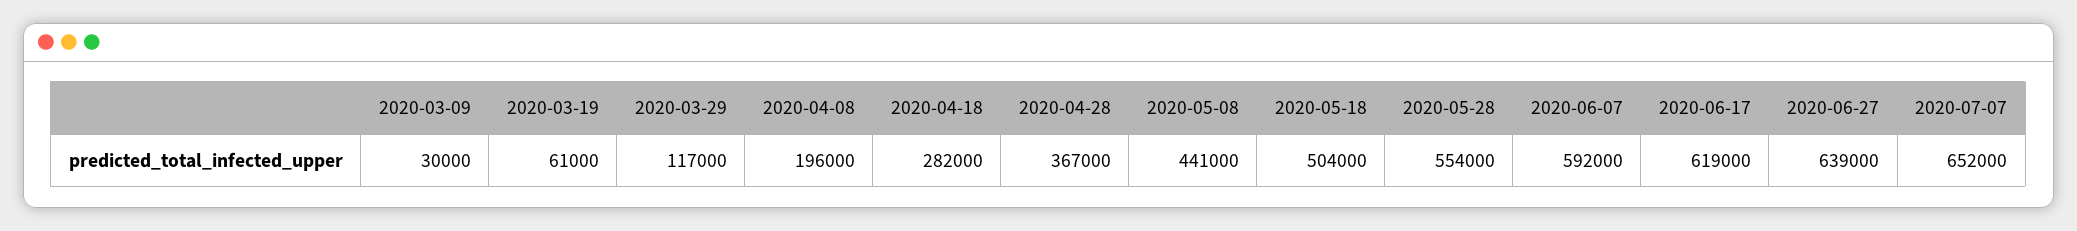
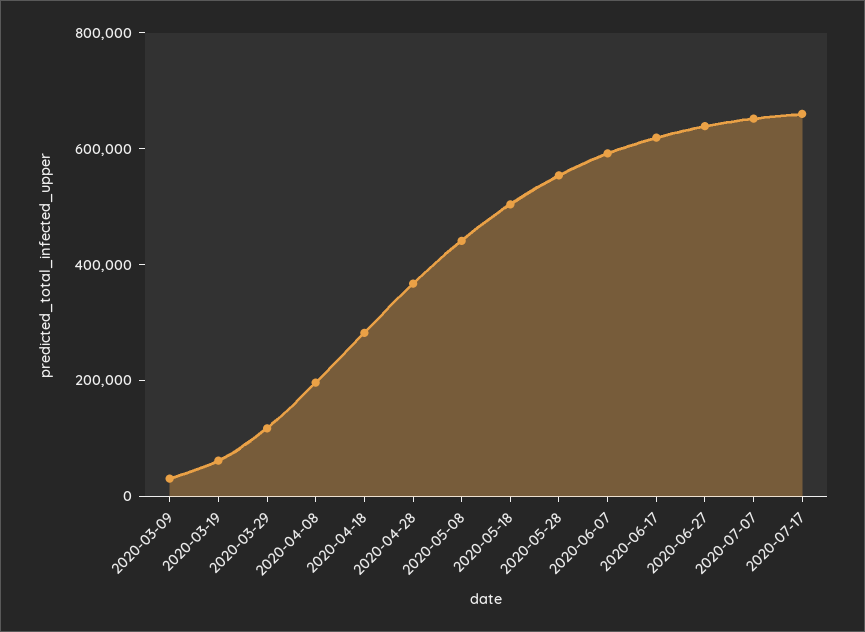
2020-07-17: none -> 650000

